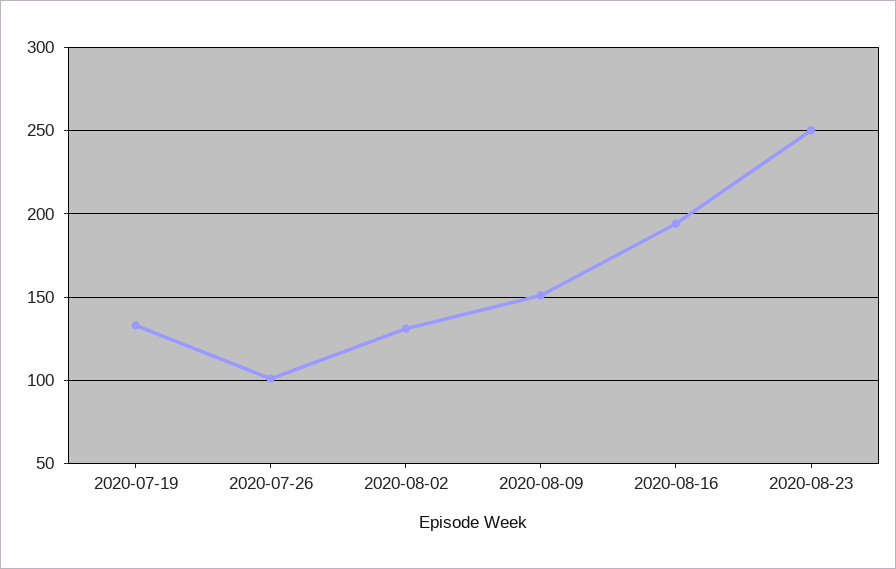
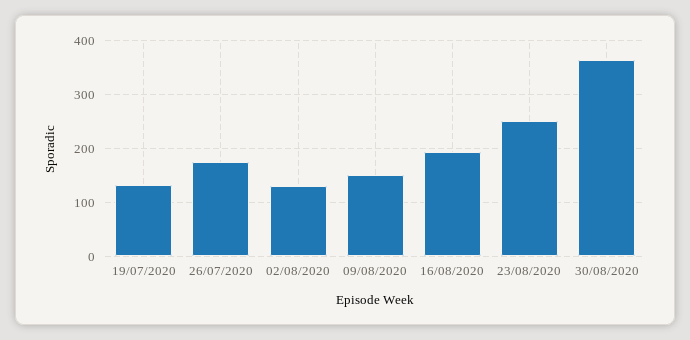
2020-07-26: 100 -> 180
30/08/2020: none -> 360

